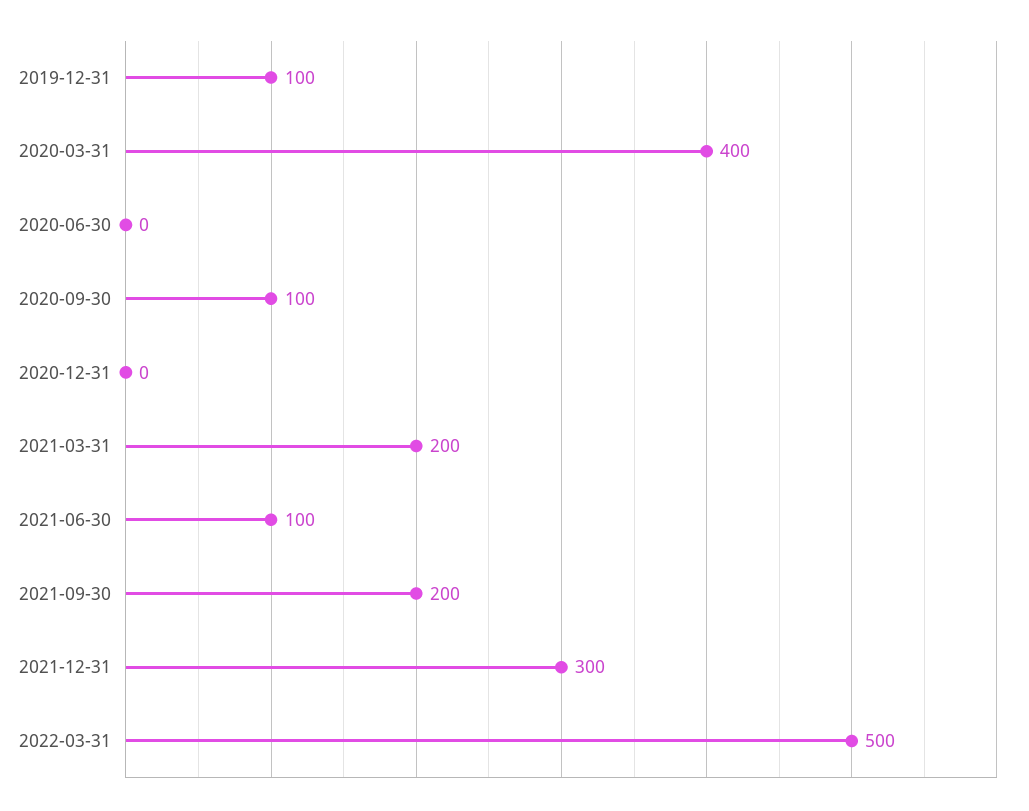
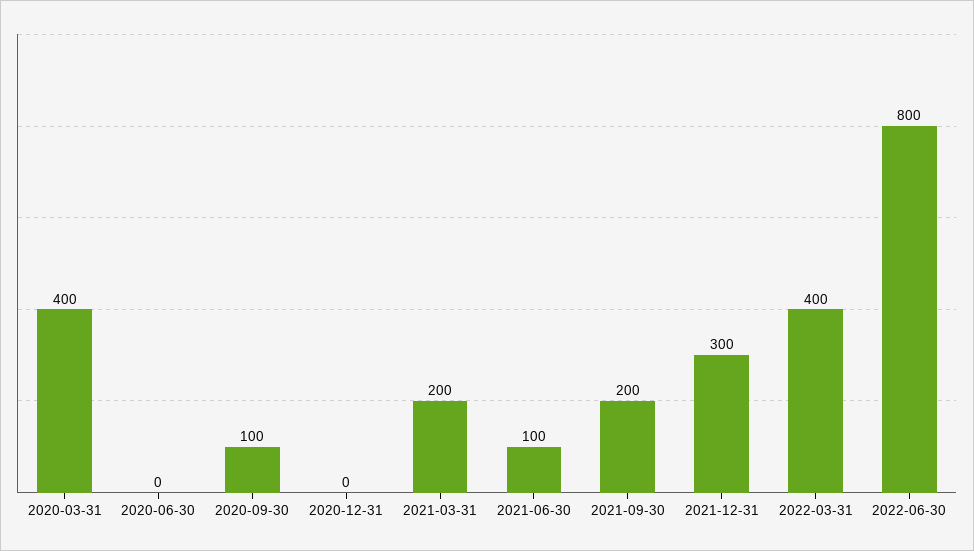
2019-12-31: 100 -> none
2022-03-31: 500 -> 400
2022-06-30: none -> 800

